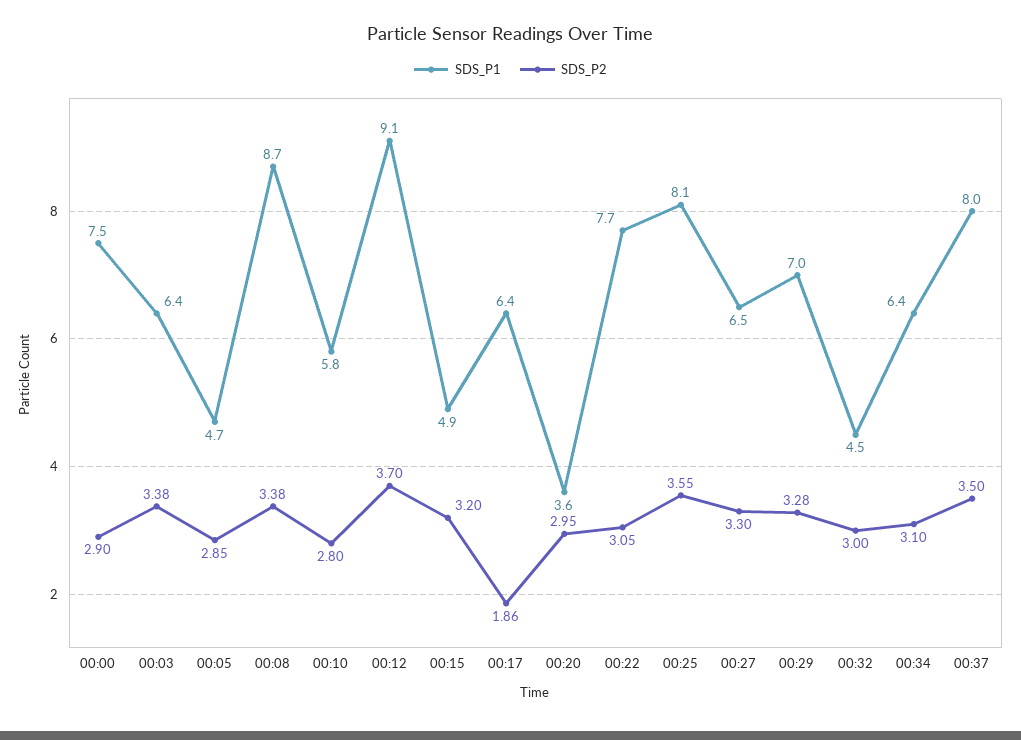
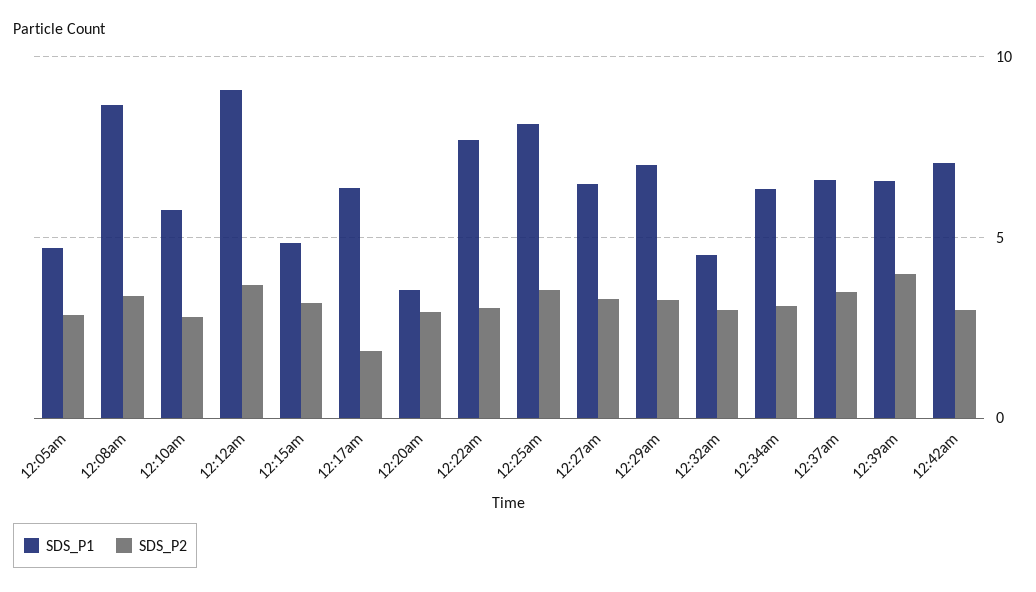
SDS_P1, 00:00: 7.5 -> none
SDS_P2, 00:00: 2.9 -> none
SDS_P1, 00:03: 6.4 -> none
SDS_P2, 00:03: 3.38 -> none
SDS_P1, 00:37: 8 -> 6.5
SDS_P1, 12:39am: none -> 6.5
SDS_P2, 12:39am: none -> 4
SDS_P1, 12:42am: none -> 7
SDS_P2, 12:42am: none -> 3

